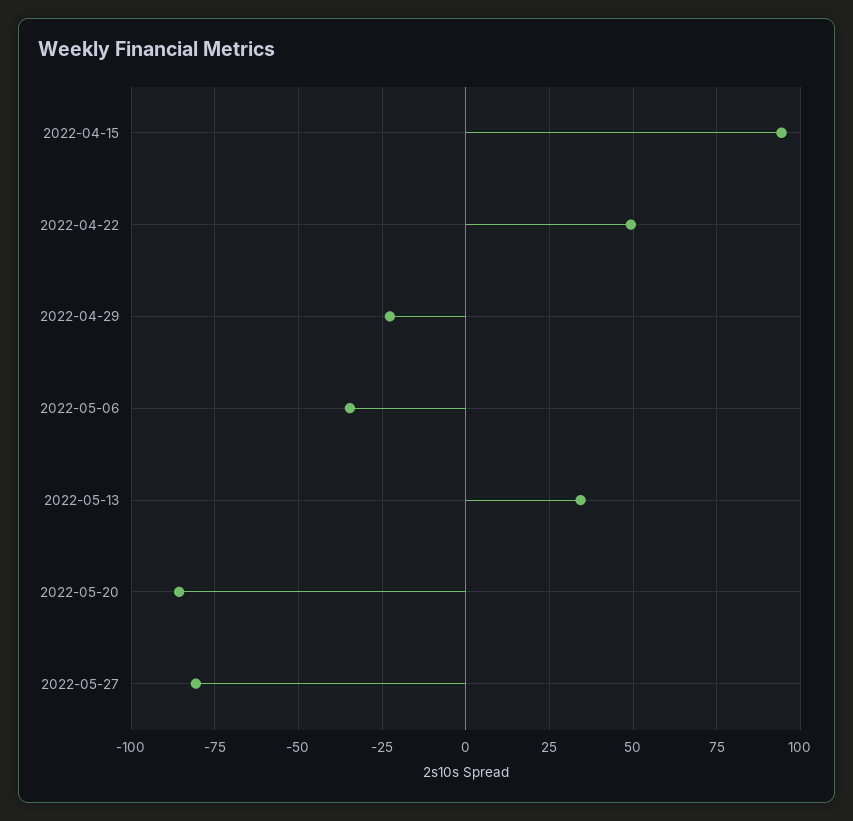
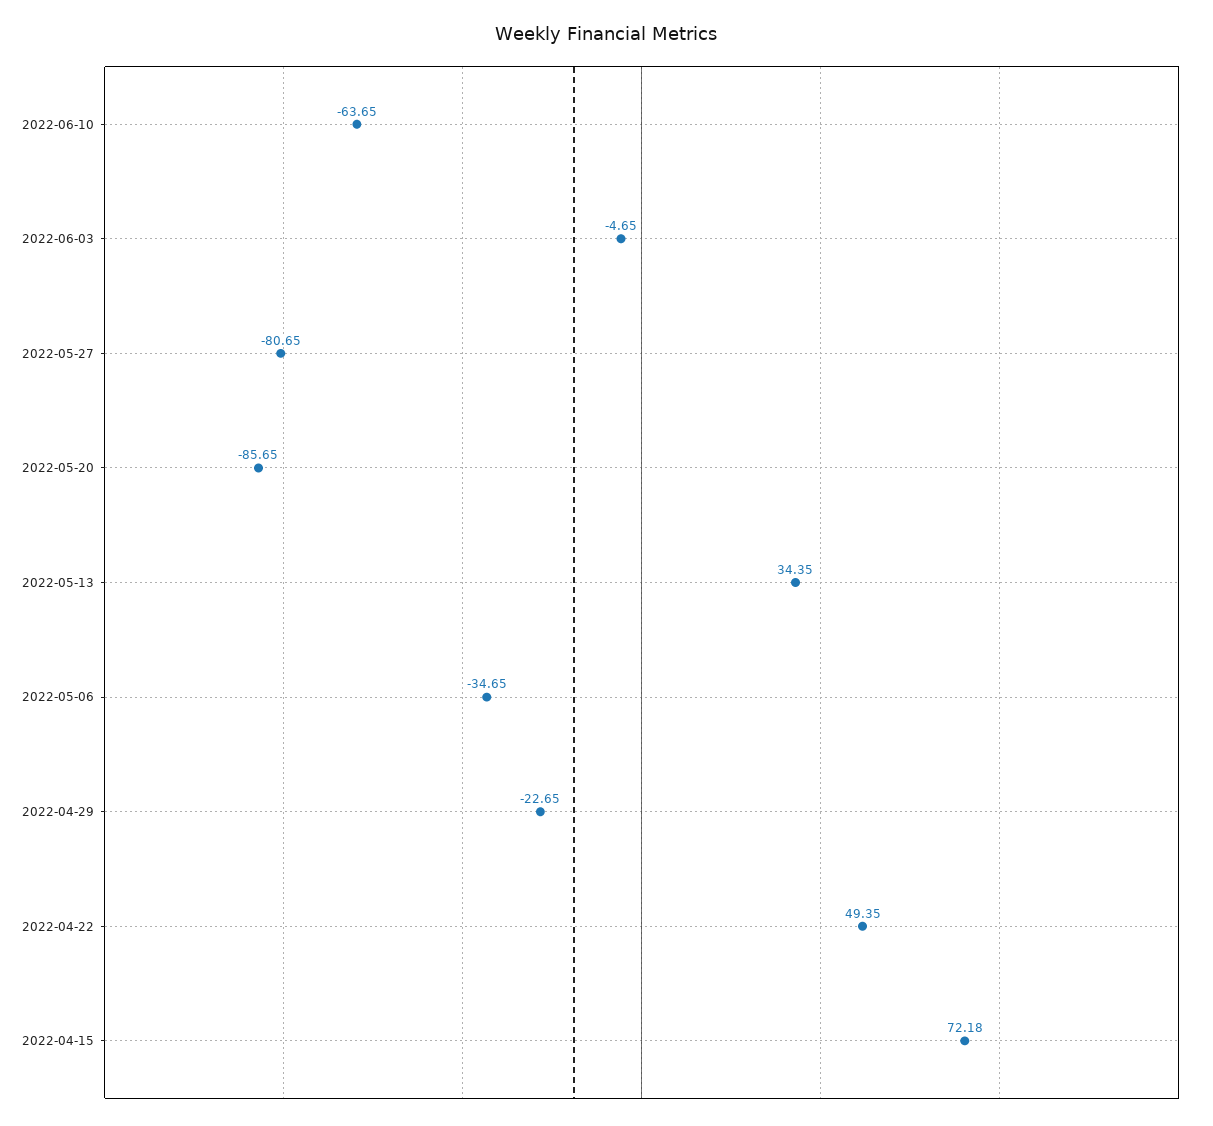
2022-04-15: 95 -> 72.18
2022-06-10: none -> -63.65
2022-06-03: none -> -4.65

